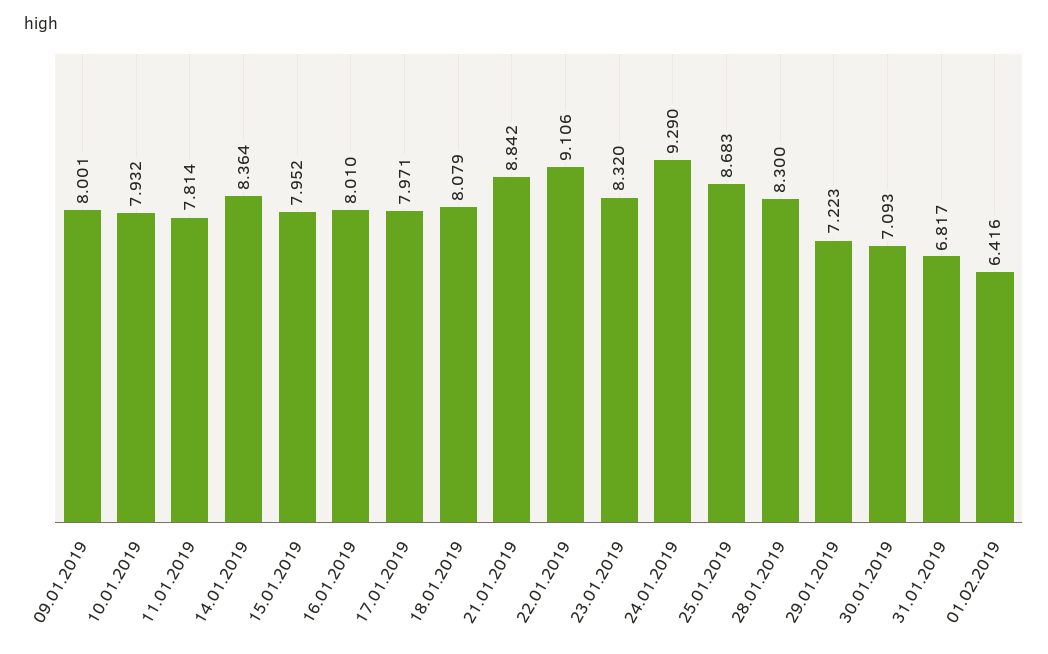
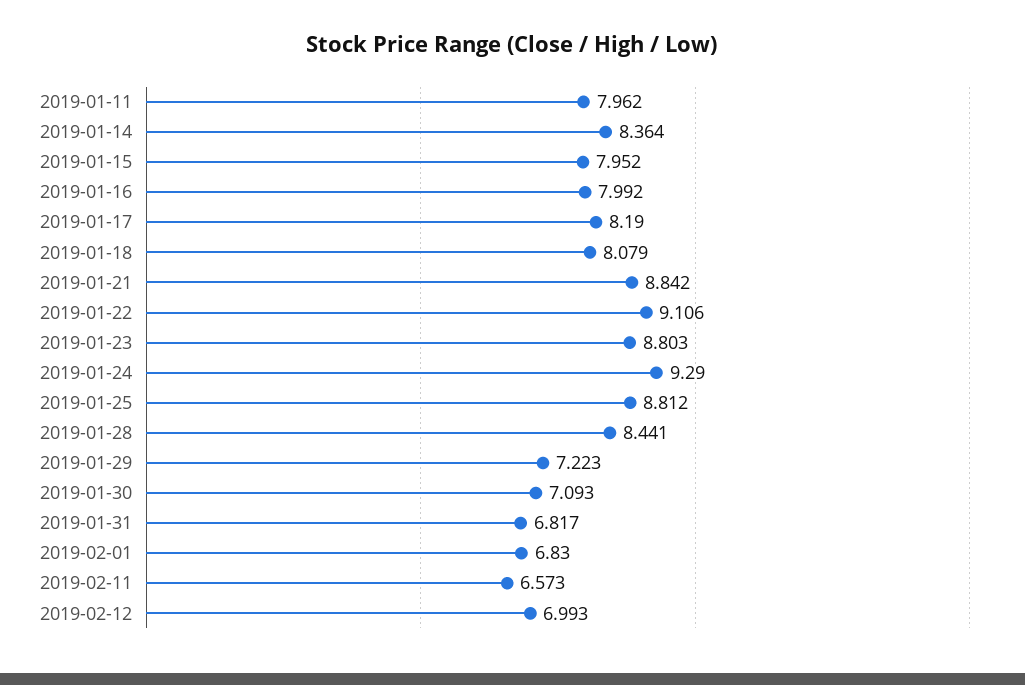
09.01.2019: 8.001 -> none
10.01.2019: 7.932 -> none
11.01.2019: 7.814 -> 7.962
16.01.2019: 8.01 -> 7.992
17.01.2019: 7.971 -> 8.19
23.01.2019: 8.32 -> 8.803
25.01.2019: 8.683 -> 8.812
28.01.2019: 8.3 -> 8.441
01.02.2019: 6.416 -> 6.83
2019-02-11: none -> 6.573
2019-02-12: none -> 6.993

